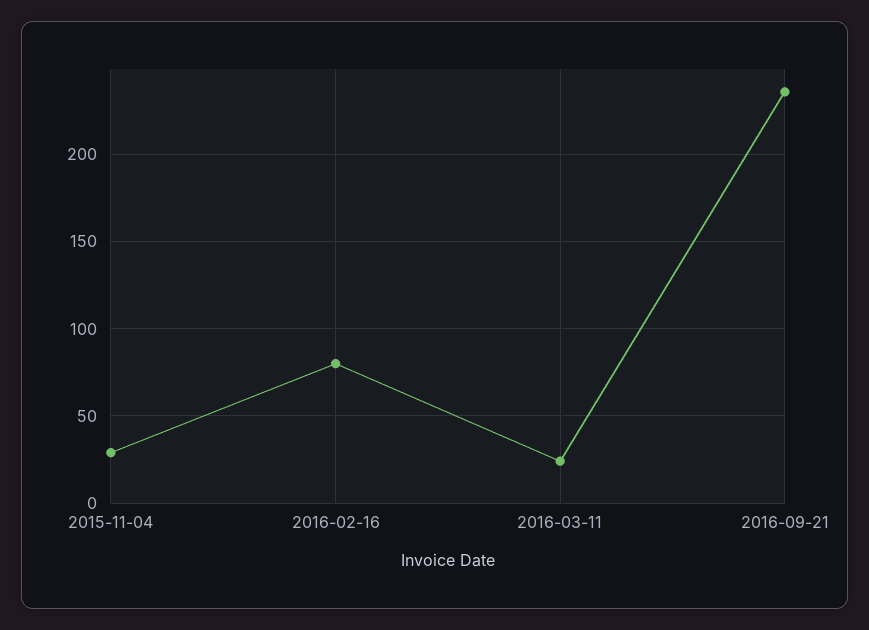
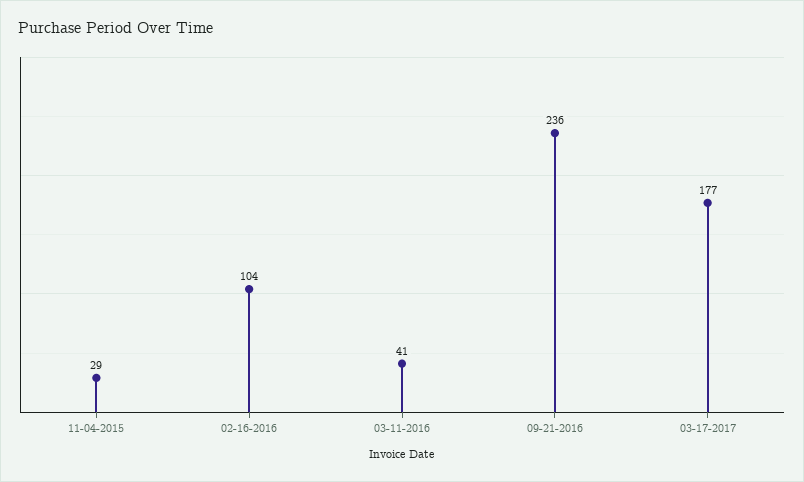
2016-02-16: 80 -> 104
2016-03-11: 25 -> 41
03-17-2017: none -> 177

